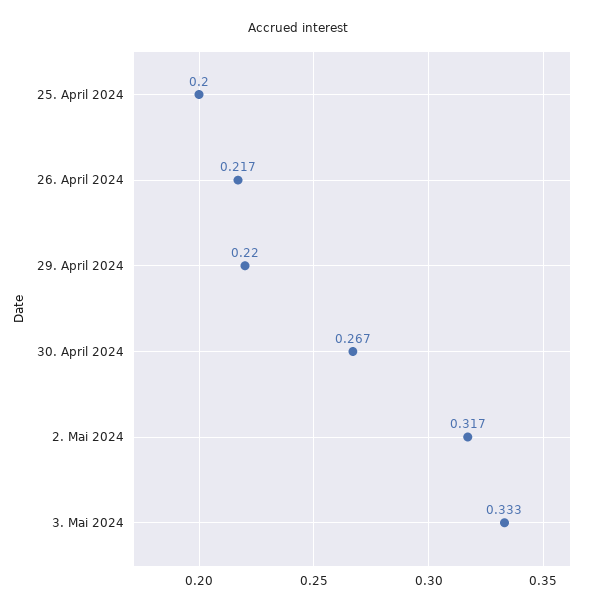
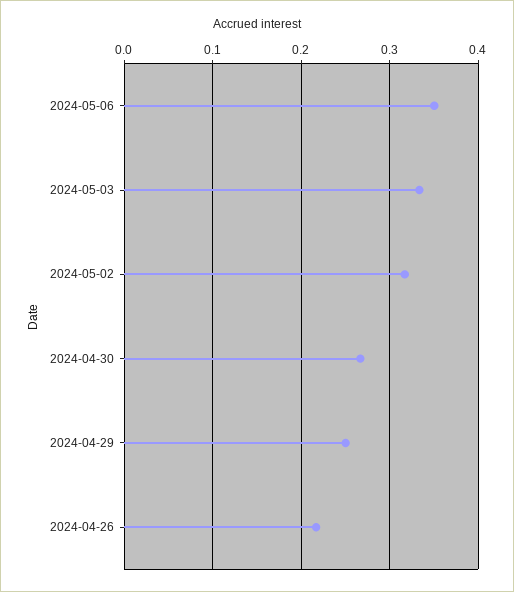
25. April 2024: 0.2 -> none
29. April 2024: 0.22 -> 0.25
2024-05-06: none -> 0.35

